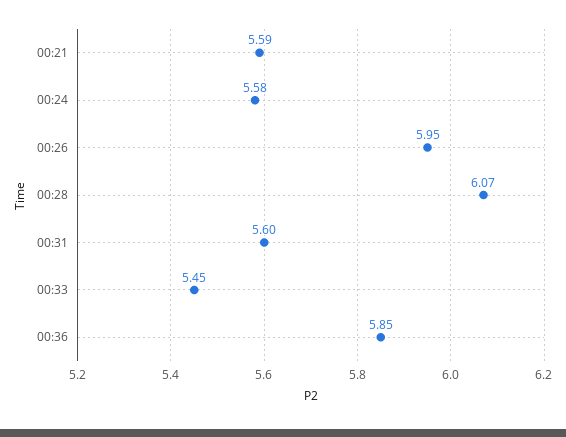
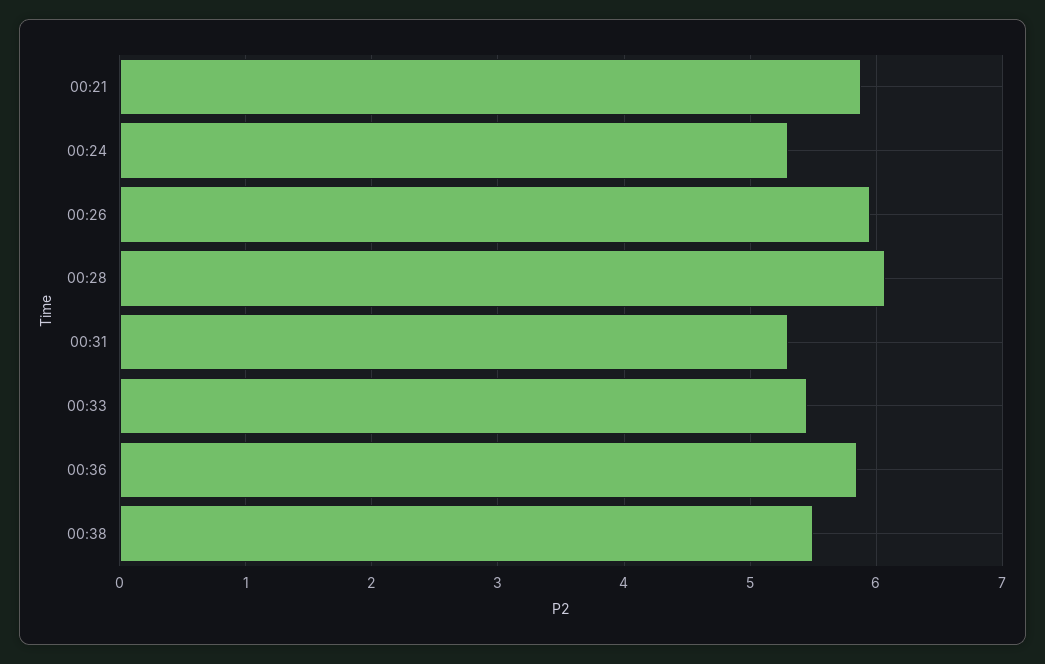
00:21: 5.59 -> 5.9
00:24: 5.58 -> 5.3
00:31: 5.6 -> 5.3
00:38: none -> 5.5

